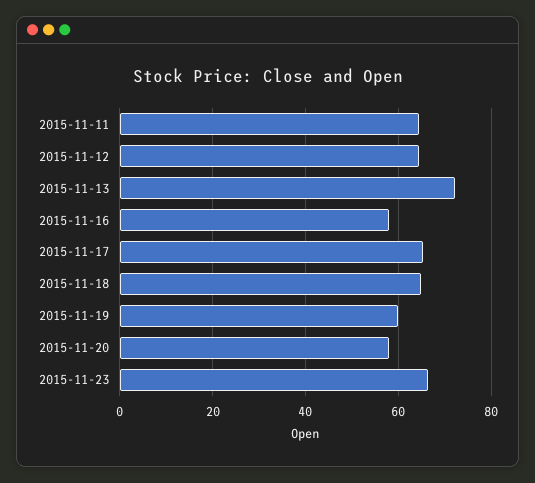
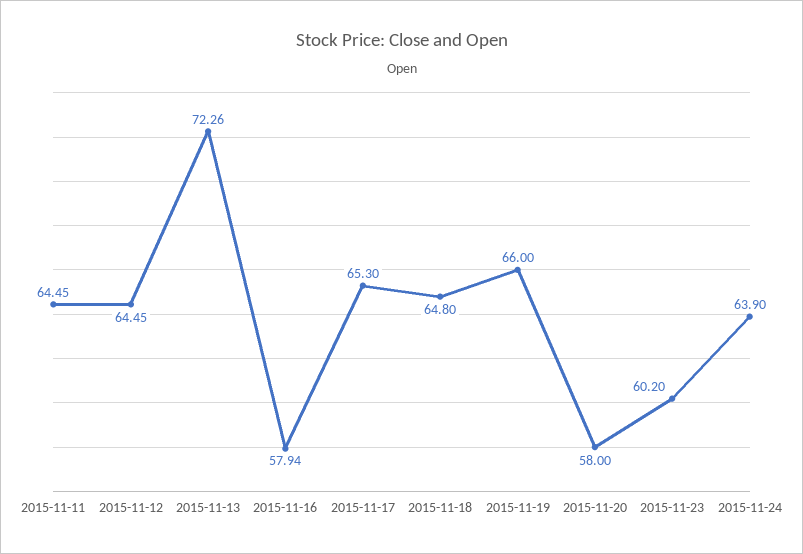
2015-11-19: 60 -> 66
2015-11-23: 66 -> 60.2
2015-11-24: none -> 63.9

